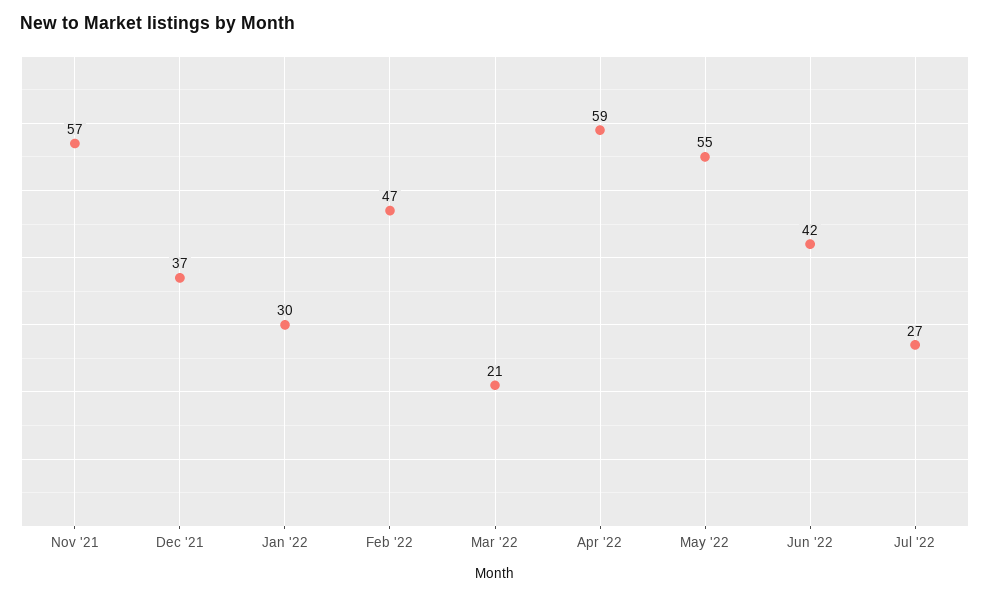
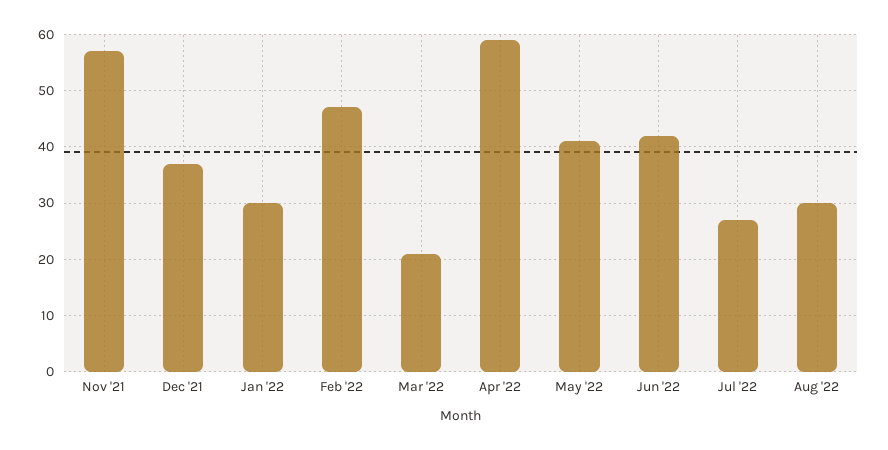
May '22: 55 -> 40
Aug '22: none -> 30

